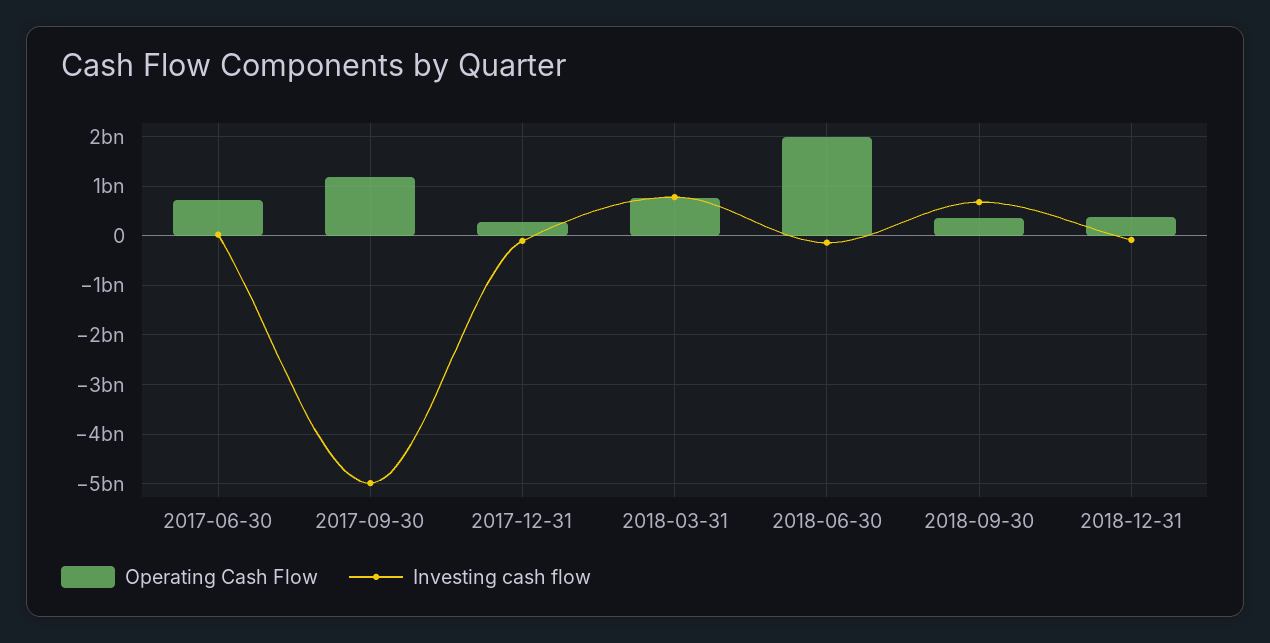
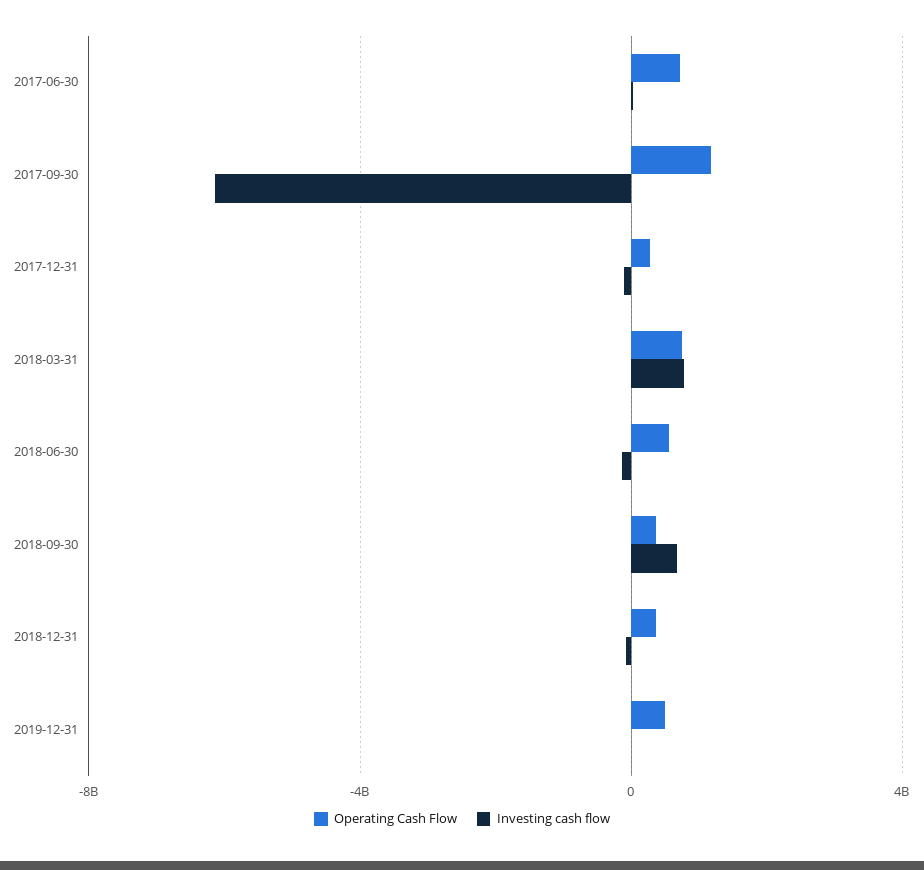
Investing cash flow, 2017-09-30: -5000000000 -> -6000000000
Operating Cash Flow, 2018-06-30: 2000000000 -> 500000000
Operating Cash Flow, 2019-12-31: none -> 500000000
Investing cash flow, 2019-12-31: none -> 0

